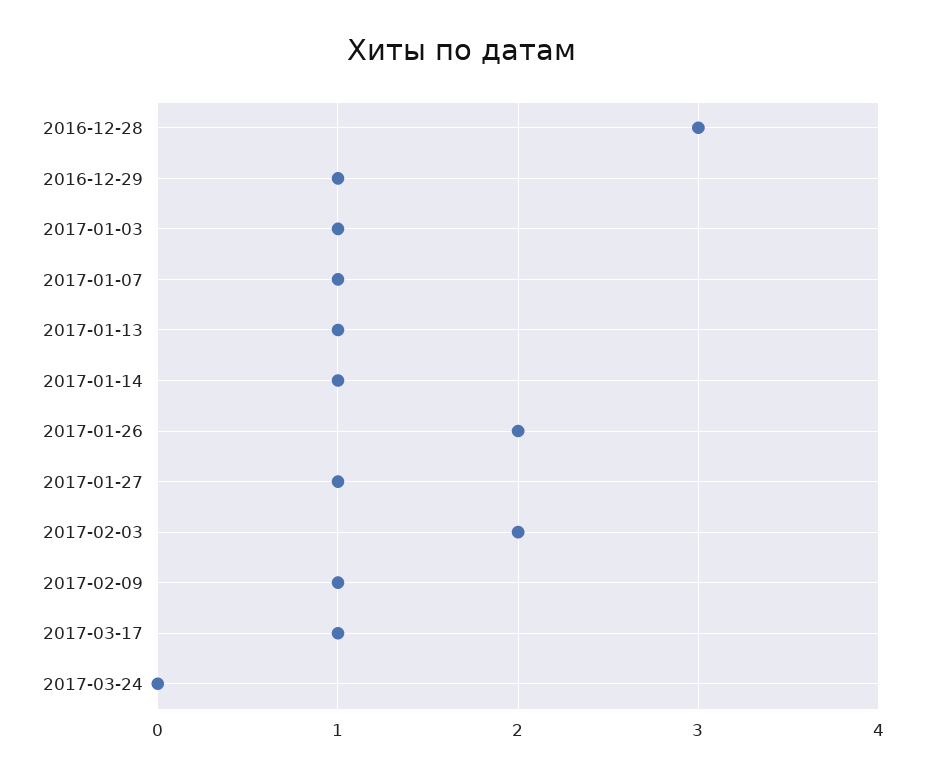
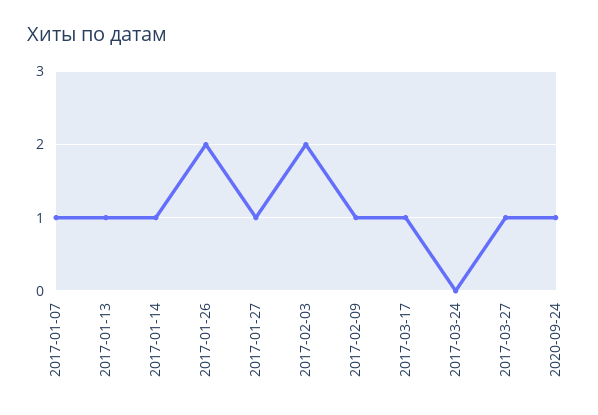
2016-12-28: 3 -> none
2016-12-29: 1 -> none
2017-01-03: 1 -> none
2017-03-27: none -> 1
2020-09-24: none -> 1

